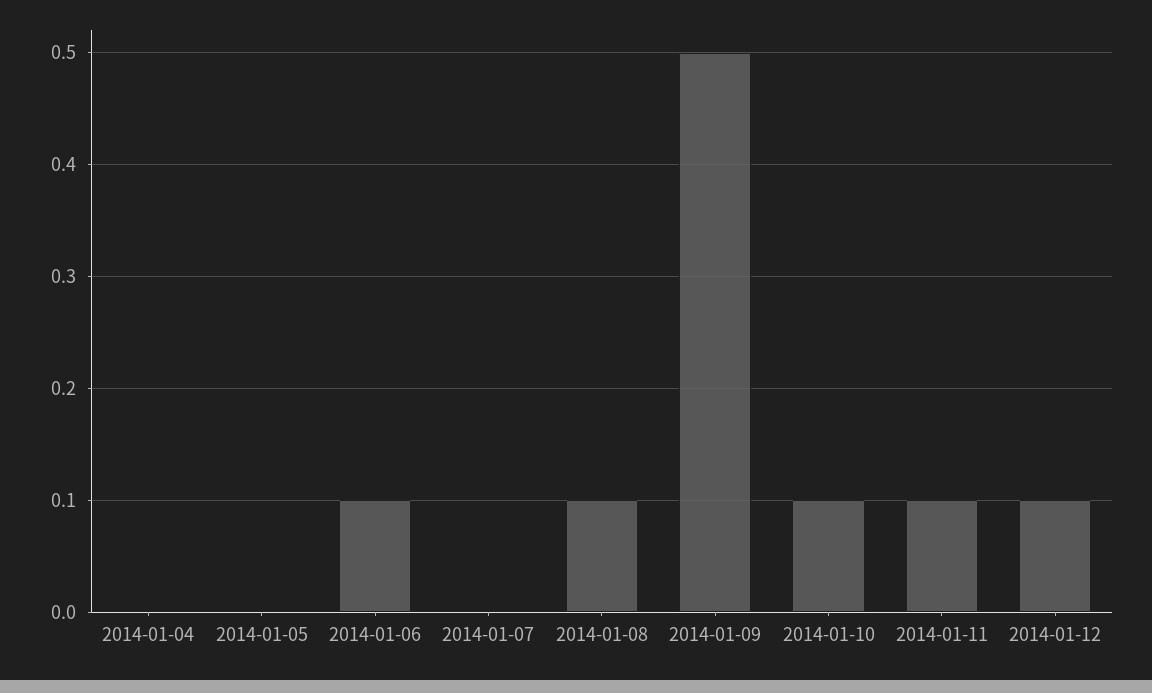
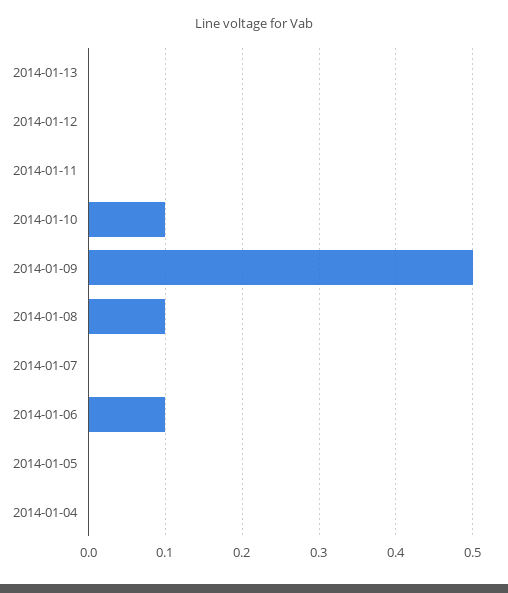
2014-01-11: 0.1 -> 0
2014-01-12: 0.1 -> 0
2014-01-13: none -> 0

